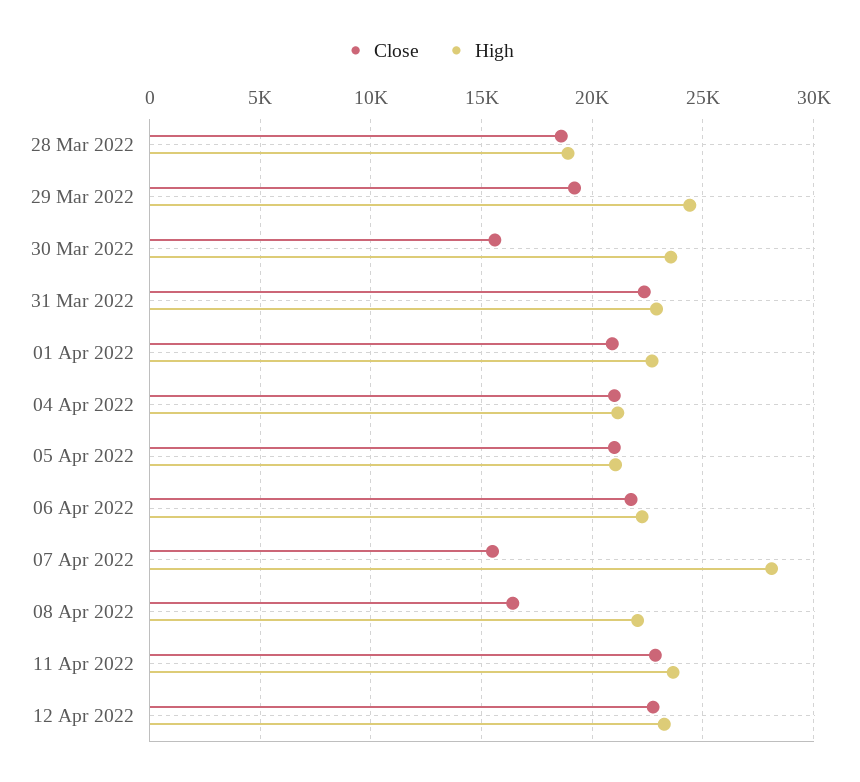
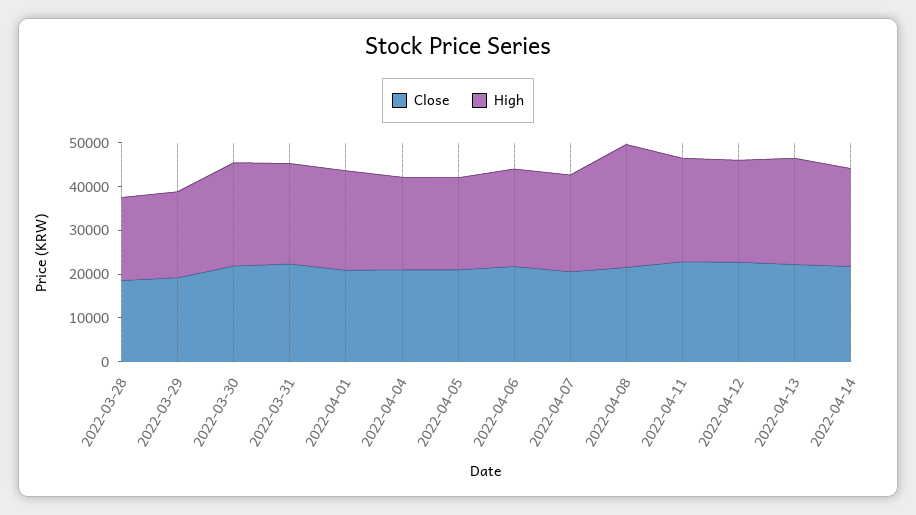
High, 29 Mar 2022: 24500 -> 20000
Close, 30 Mar 2022: 15500 -> 22000
Close, 07 Apr 2022: 15500 -> 20000
High, 07 Apr 2022: 28000 -> 22000
Close, 08 Apr 2022: 16500 -> 22000
High, 08 Apr 2022: 22000 -> 28000
Close, 2022-04-13: none -> 22000
High, 2022-04-13: none -> 24000
Close, 2022-04-14: none -> 22000
High, 2022-04-14: none -> 22000

